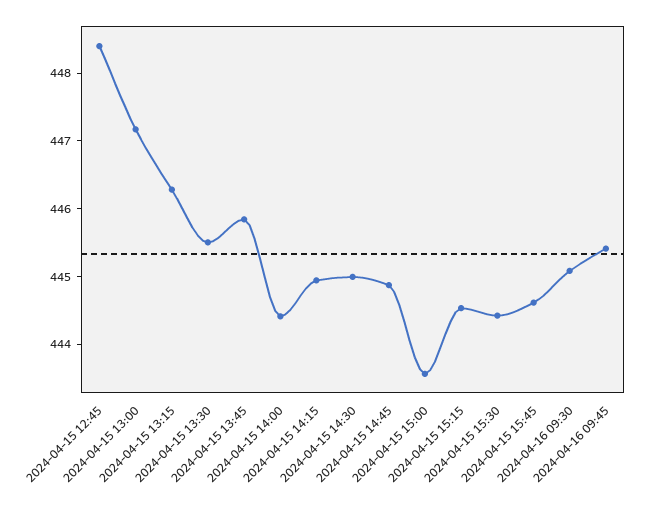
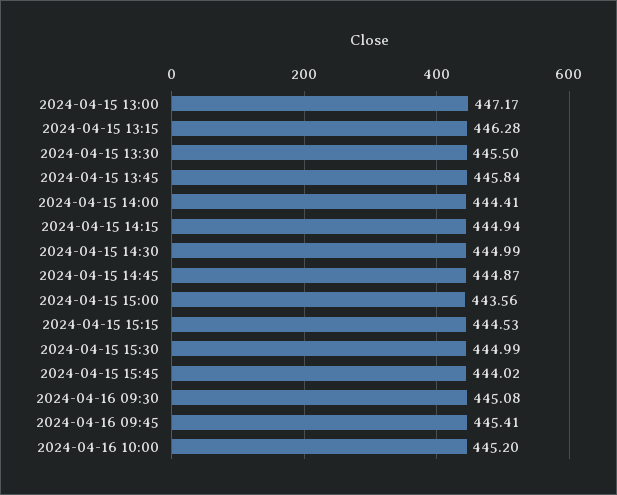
2024-04-15 12:45: 448.4 -> none
2024-04-15 15:30: 444.4 -> 444.99
2024-04-15 15:45: 444.6 -> 444.02
2024-04-16 10:00: none -> 445.2

